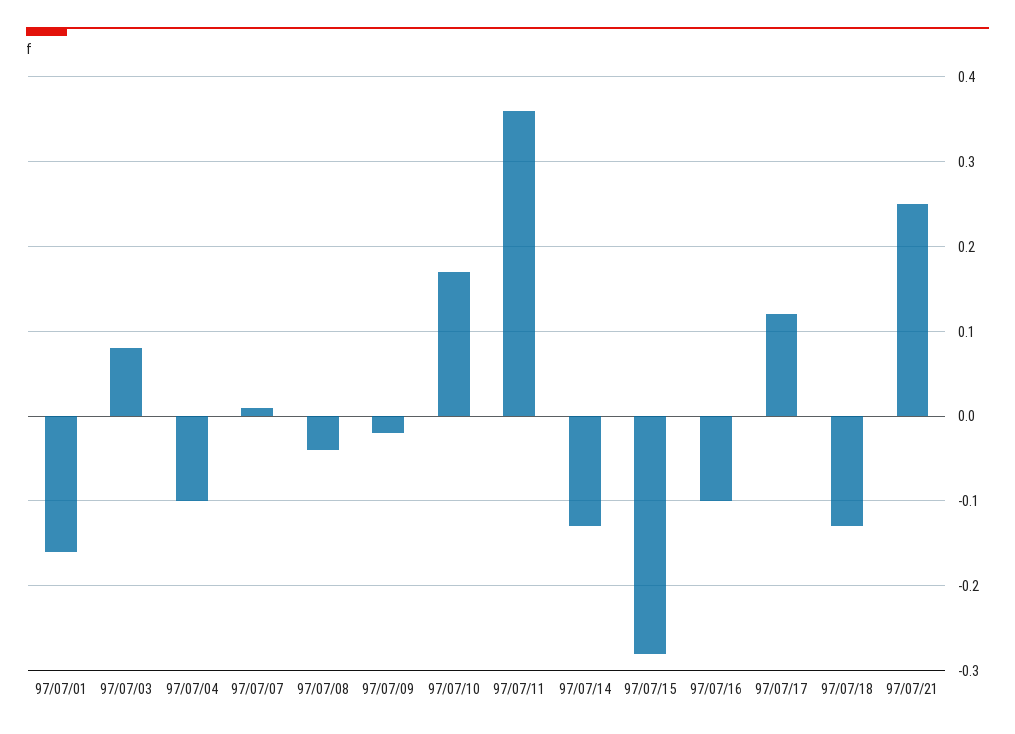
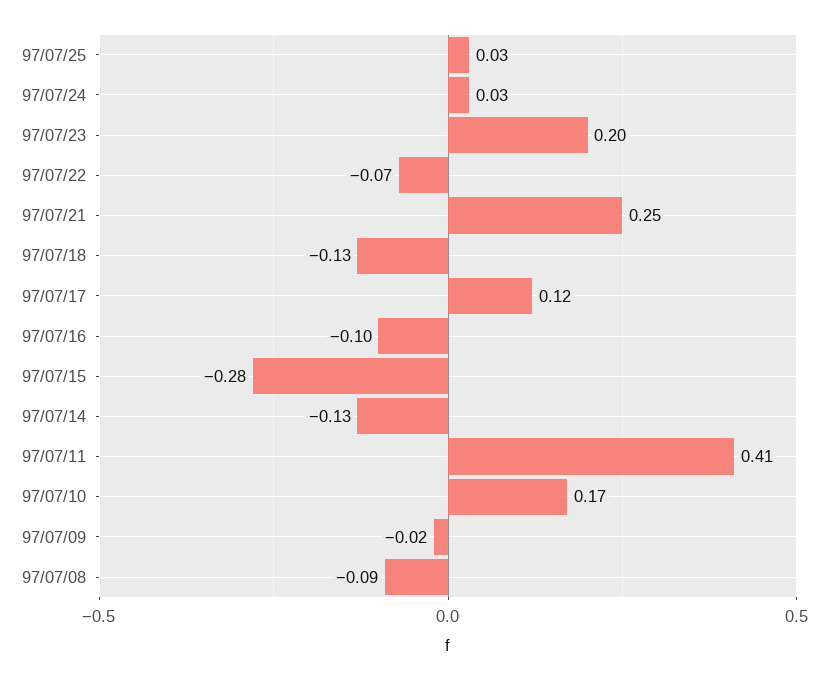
97/07/01: -0.16 -> none
97/07/03: 0.08 -> none
97/07/04: -0.1 -> none
97/07/07: 0.01 -> none
97/07/08: -0.04 -> -0.09
97/07/11: 0.36 -> 0.41
97/07/25: none -> 0.03
97/07/24: none -> 0.03
97/07/23: none -> 0.2
97/07/22: none -> -0.07

